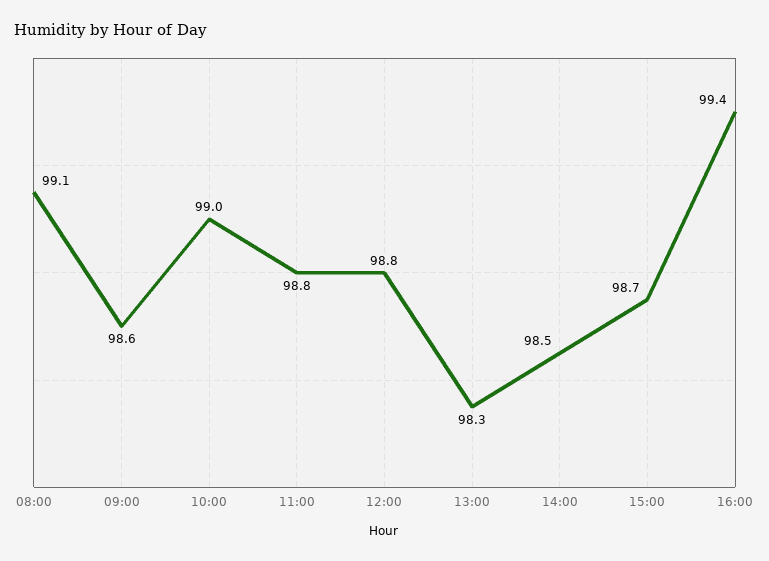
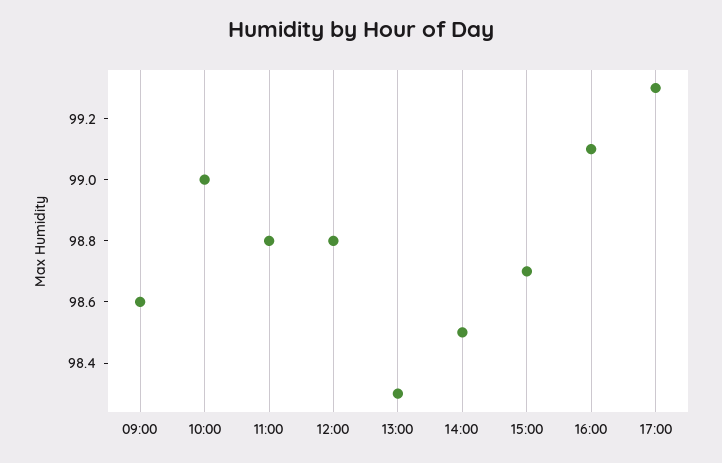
08:00: 99.1 -> none
16:00: 99.4 -> 99.1
17:00: none -> 99.3

